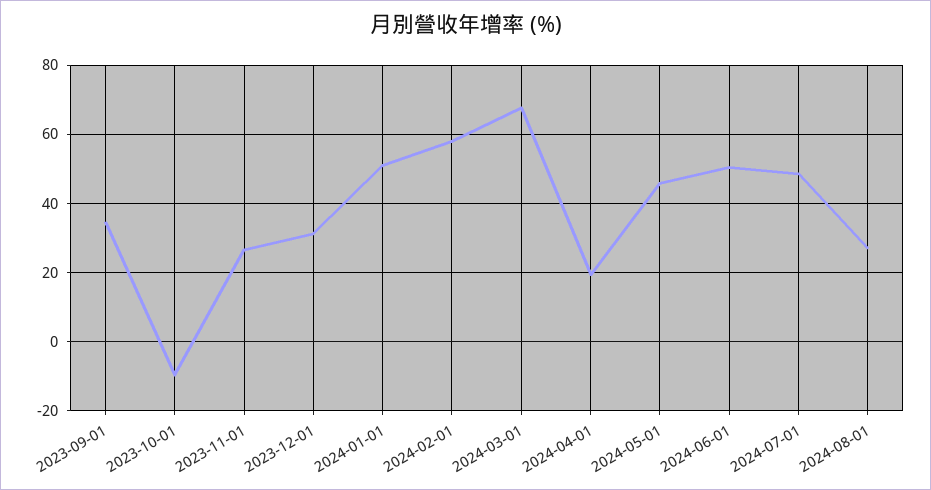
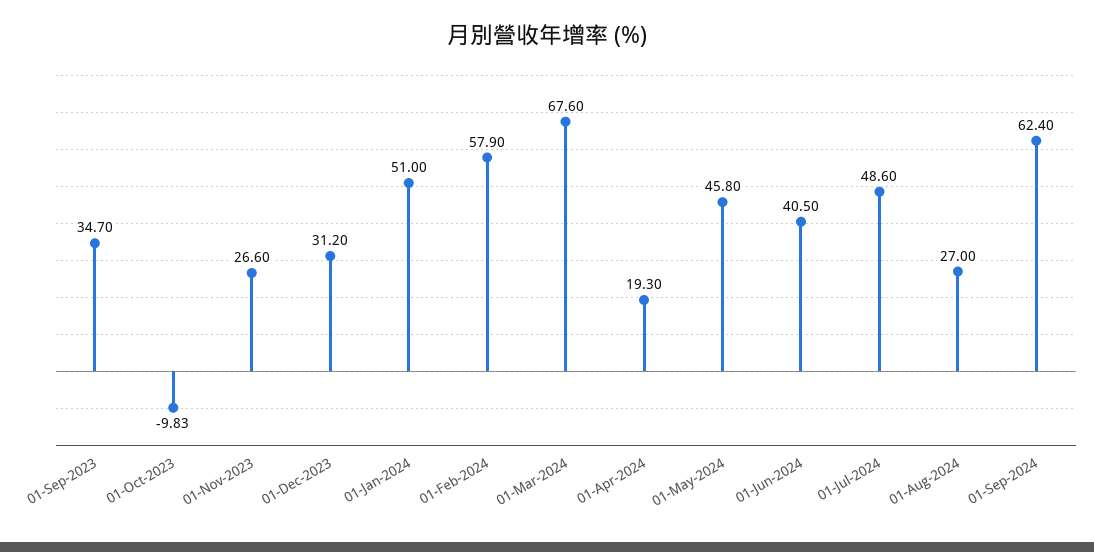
2024-06-01: 50 -> 40.5
01-Sep-2024: none -> 62.4

